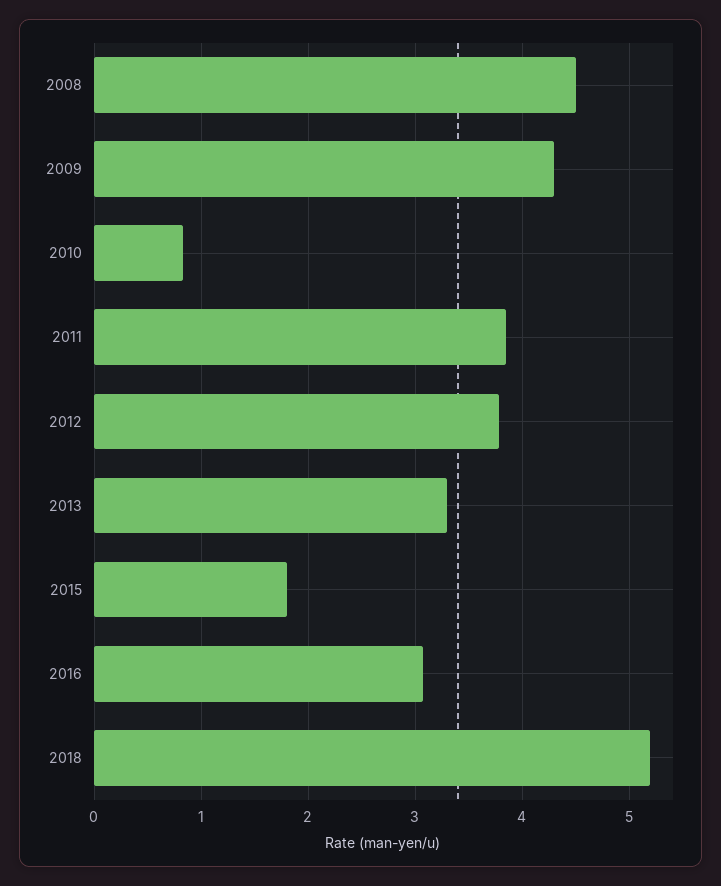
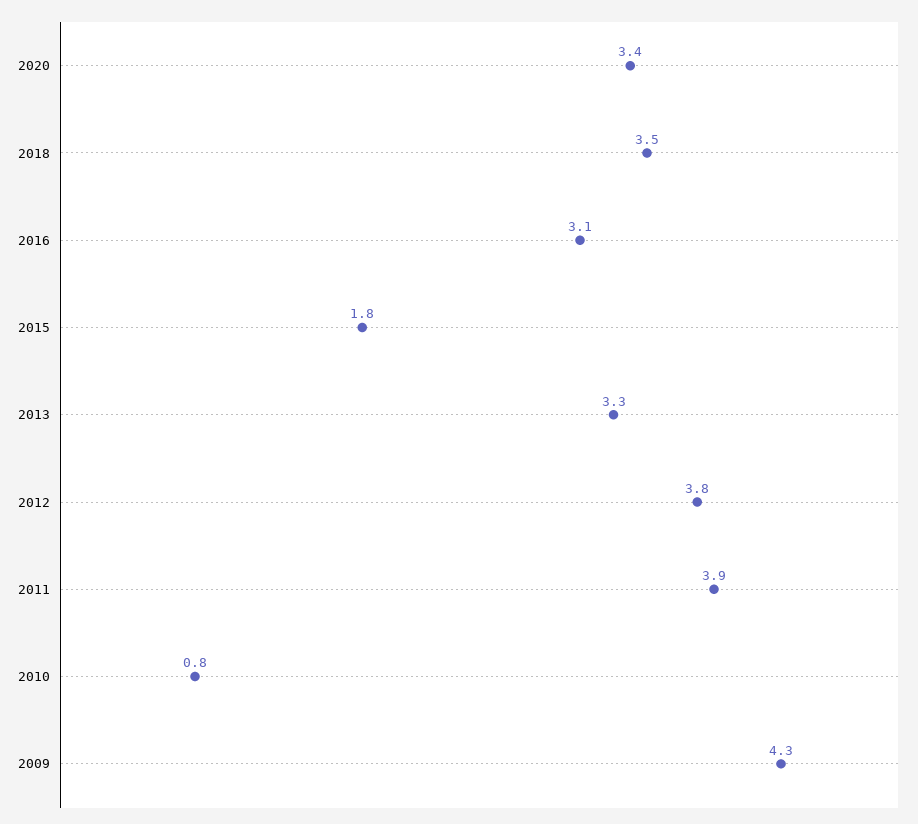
2008: 4.5 -> none
2018: 5.2 -> 3.5
2020: none -> 3.4

